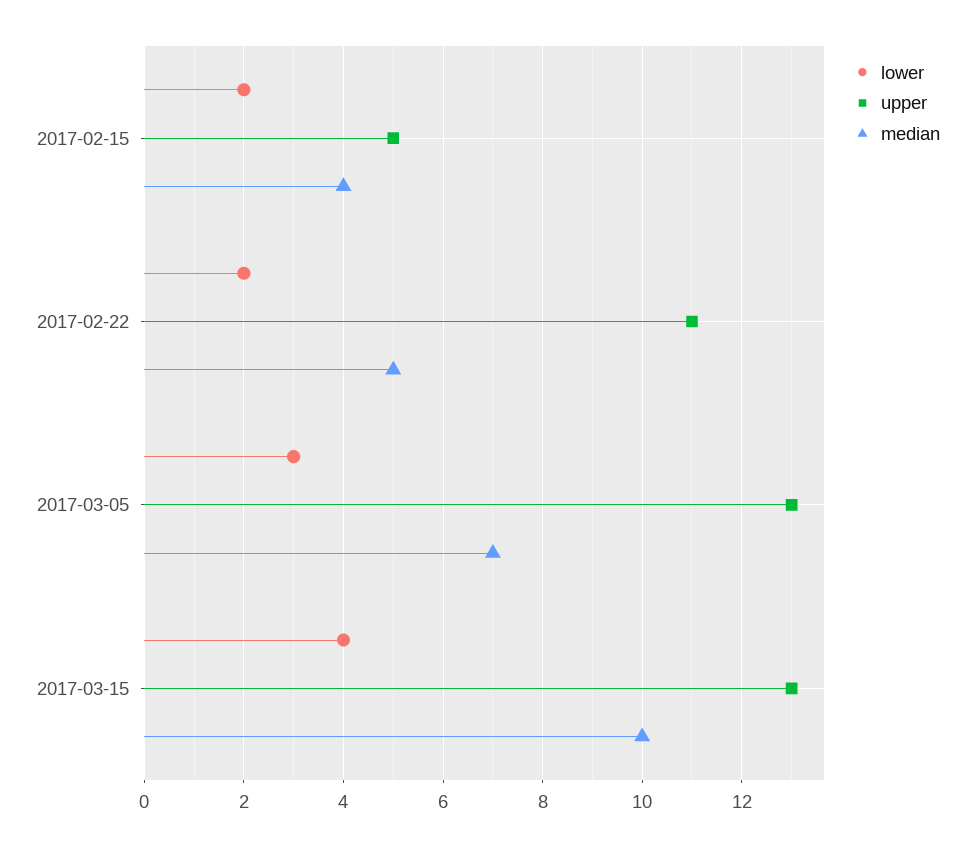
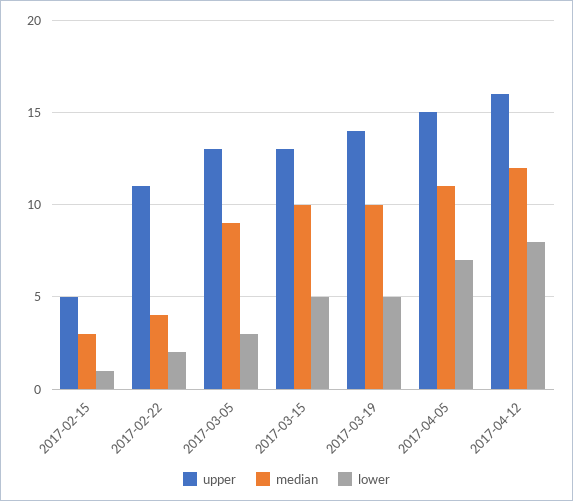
lower, 2017-02-15: 2 -> 1
median, 2017-02-15: 4 -> 3
median, 2017-02-22: 5 -> 4
median, 2017-03-05: 7 -> 9
lower, 2017-03-15: 4 -> 5
upper, 2017-03-19: none -> 14
median, 2017-03-19: none -> 10
lower, 2017-03-19: none -> 5
upper, 2017-04-05: none -> 15
median, 2017-04-05: none -> 11
lower, 2017-04-05: none -> 7
upper, 2017-04-12: none -> 16
median, 2017-04-12: none -> 12
lower, 2017-04-12: none -> 8

